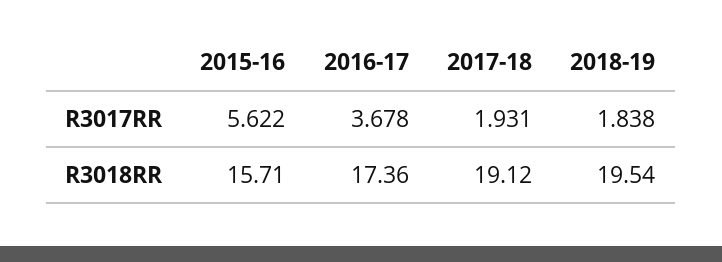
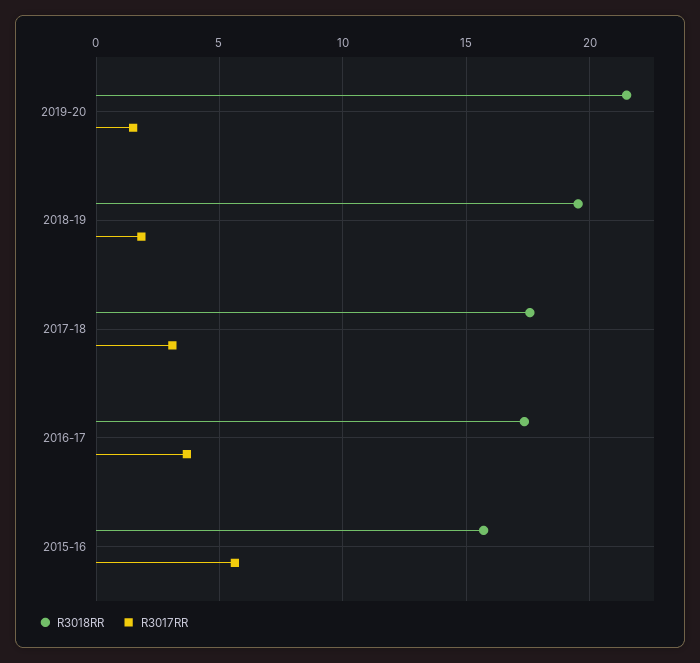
R3017RR, 2017-18: 1.931 -> 3
R3018RR, 2017-18: 19.12 -> 17.5
R3018RR, 2019-20: none -> 21.5
R3017RR, 2019-20: none -> 1.5

